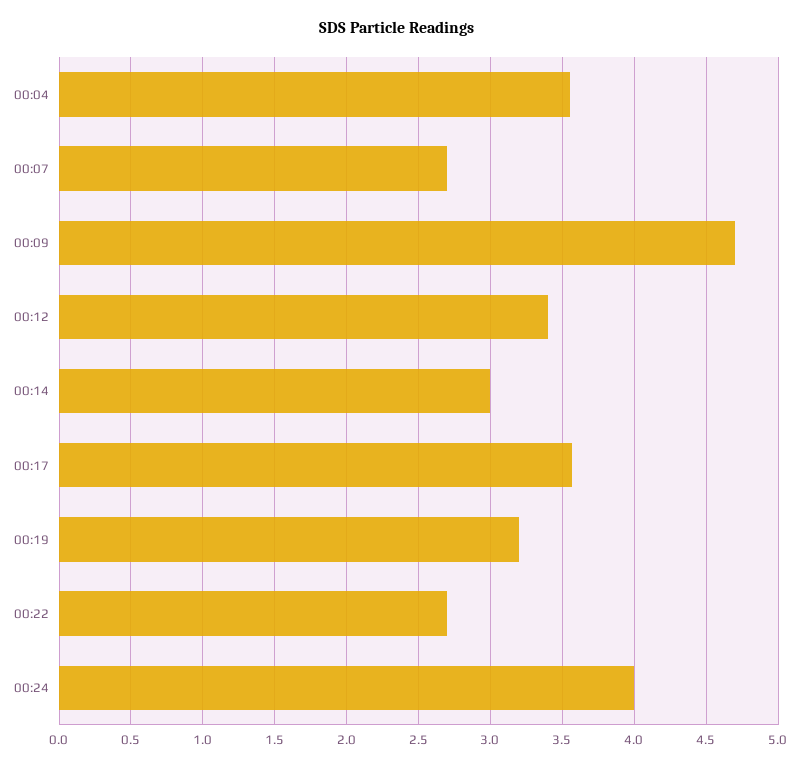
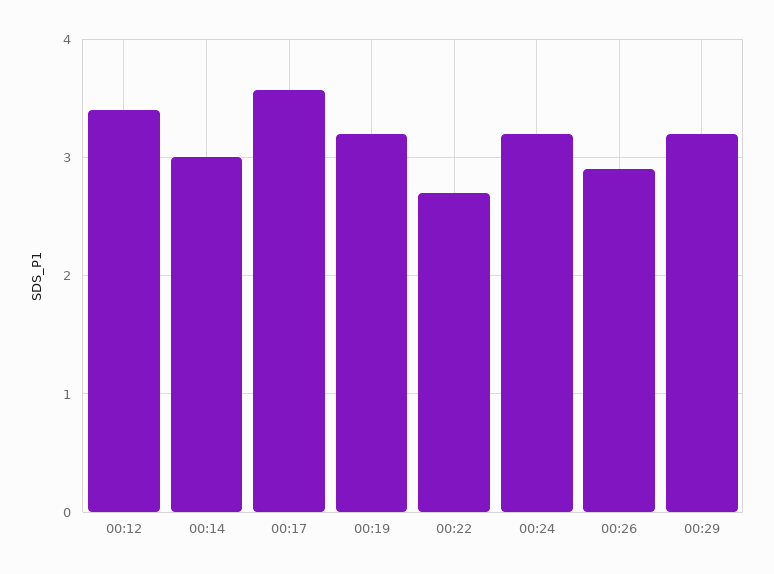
00:04: 3.55 -> none
00:07: 2.7 -> none
00:09: 4.7 -> none
00:24: 4 -> 3.2
00:26: none -> 2.9
00:29: none -> 3.2

